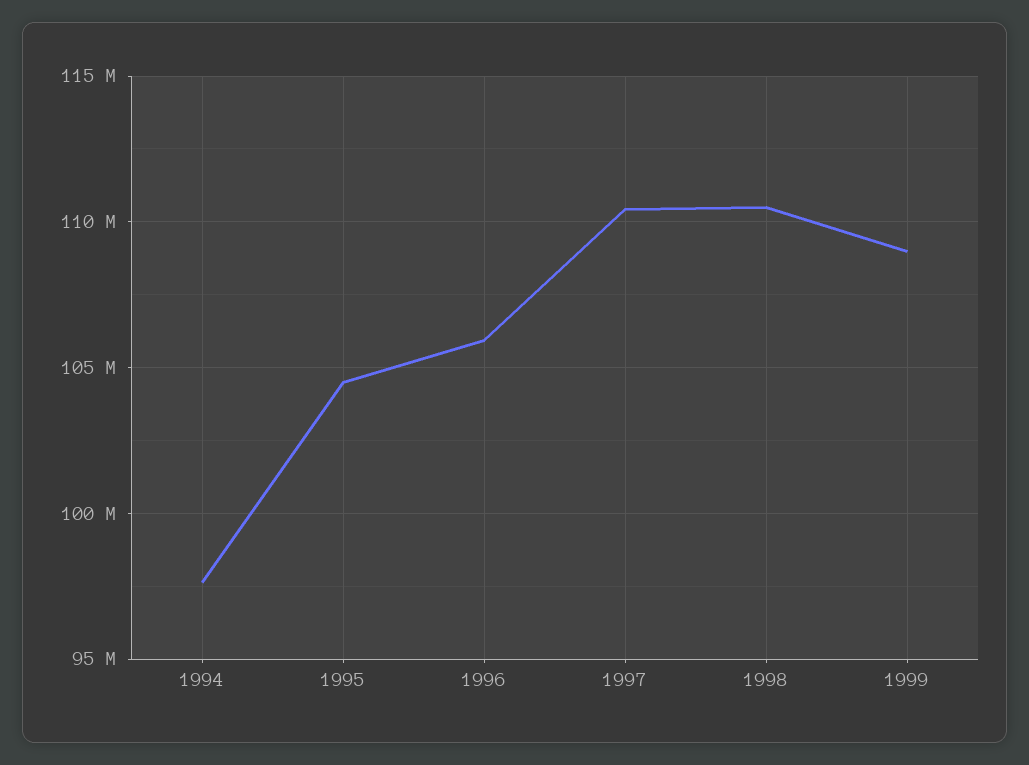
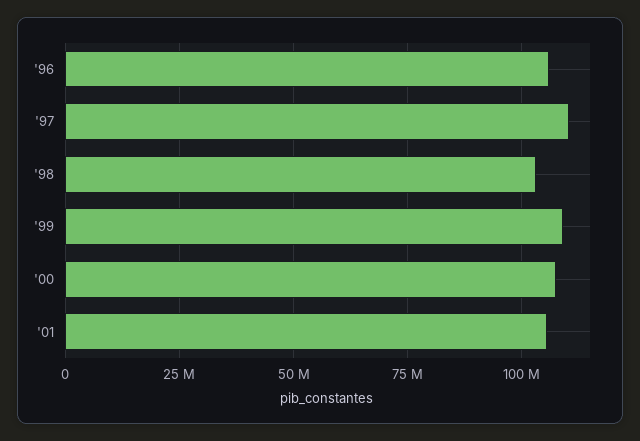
1994: 97500000 -> none
1995: 104500000 -> none
1998: 110500000 -> 102500000
'00: none -> 107500000
'01: none -> 105000000

